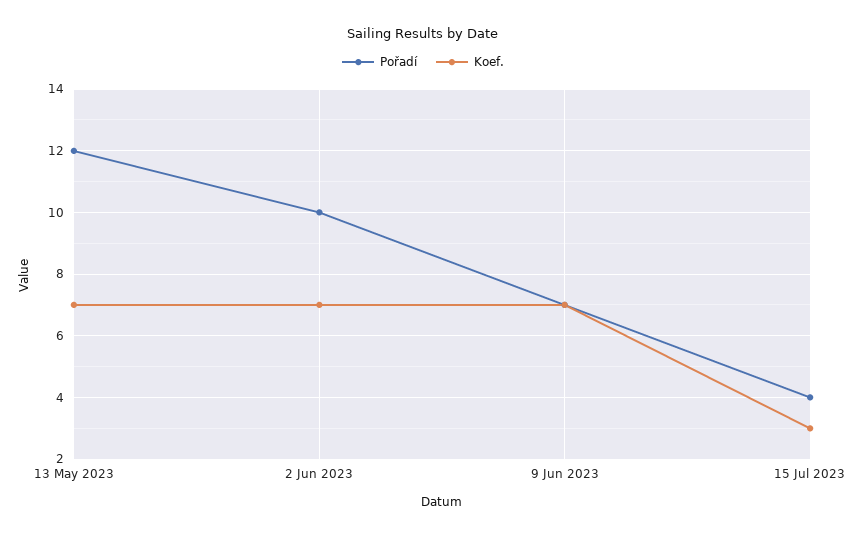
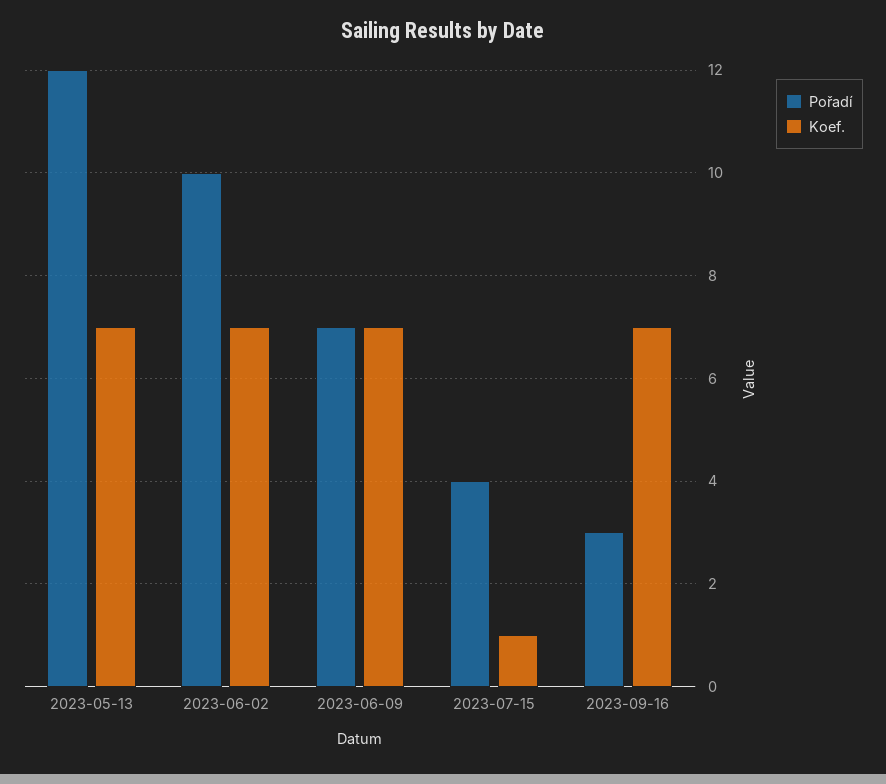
Koef., 15 Jul 2023: 3 -> 1
Pořadí, 2023-09-16: none -> 3
Koef., 2023-09-16: none -> 7

